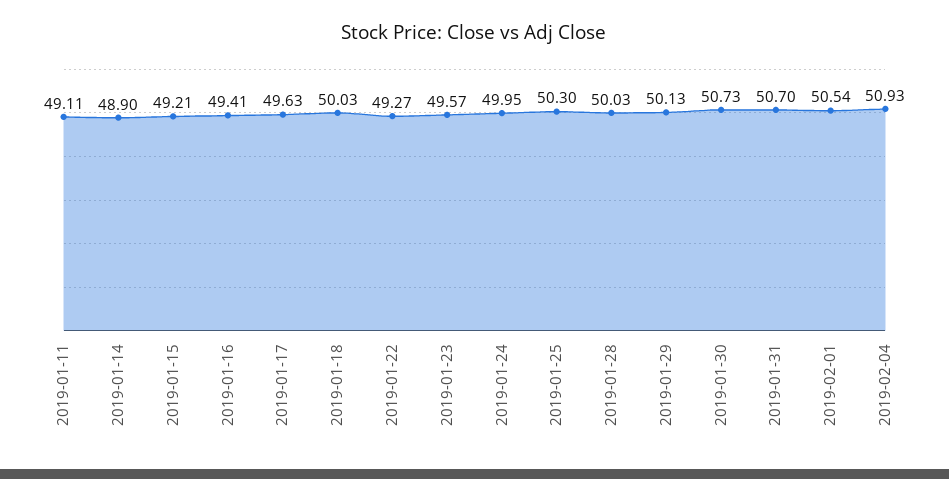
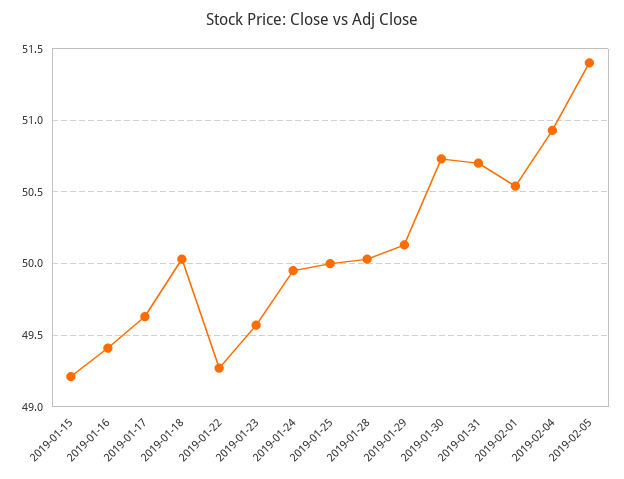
2019-01-11: 49.11 -> none
2019-01-14: 48.9 -> none
2019-01-25: 50.3 -> 50
2019-02-05: none -> 51.4

